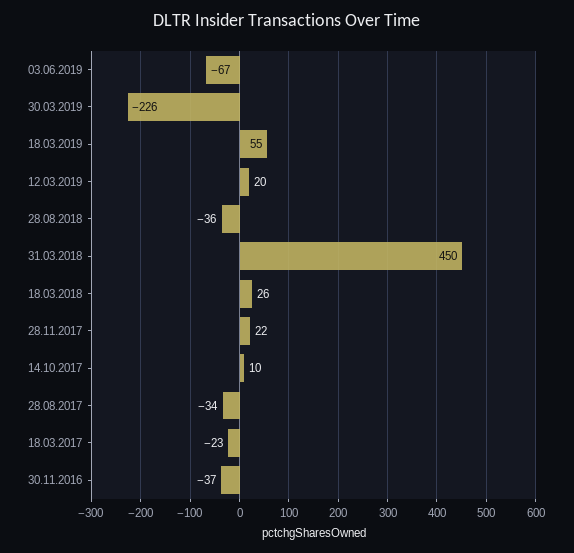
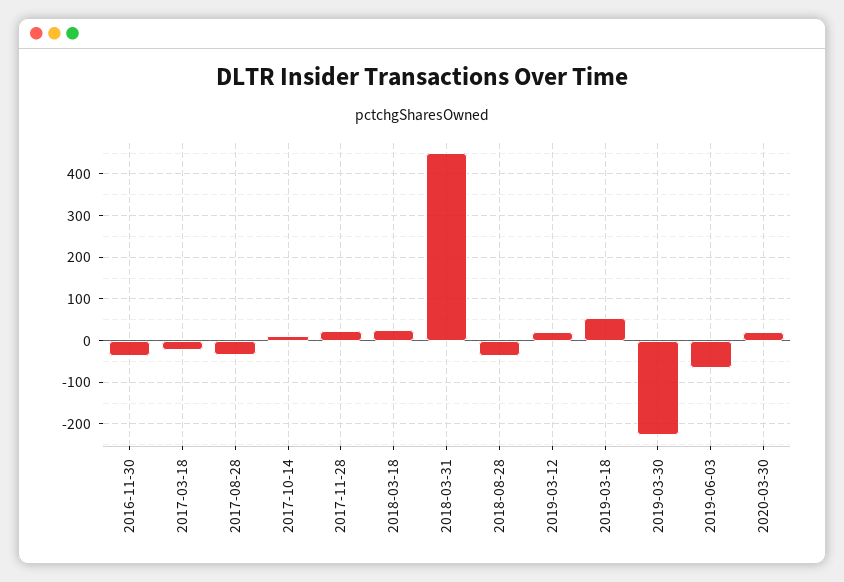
2020-03-30: none -> 20

